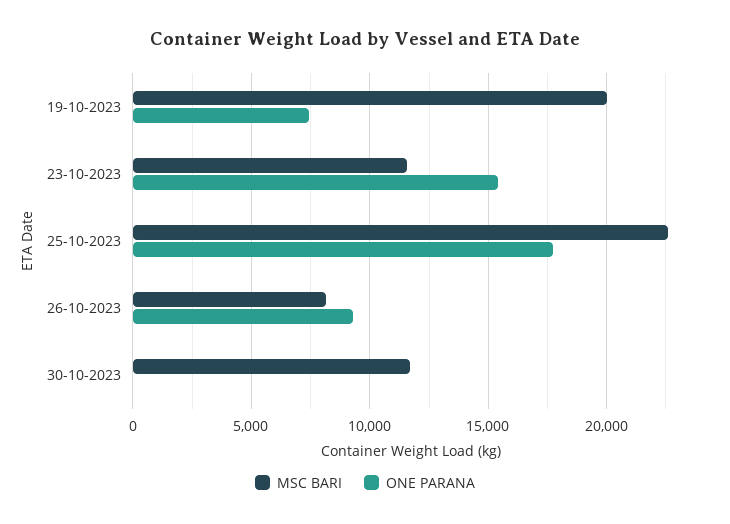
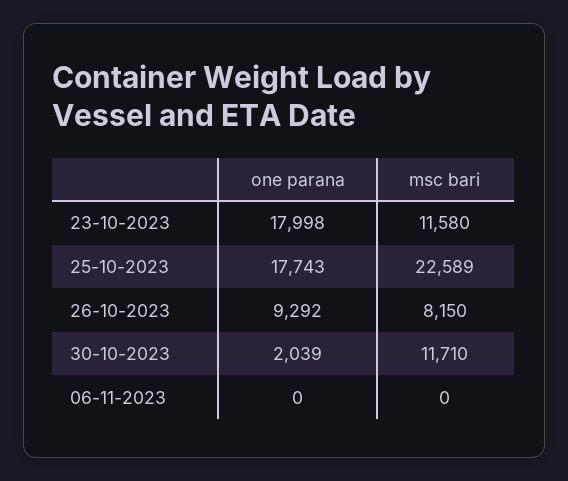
MSC BARI, 19-10-2023: 20000 -> none
ONE PARANA, 19-10-2023: 7500 -> none
ONE PARANA, 23-10-2023: 15500 -> 17998
ONE PARANA, 30-10-2023: 0 -> 2039
ONE PARANA, 06-11-2023: none -> 0
MSC BARI, 06-11-2023: none -> 0

